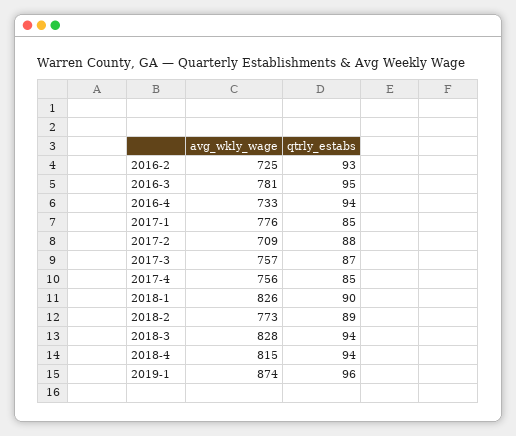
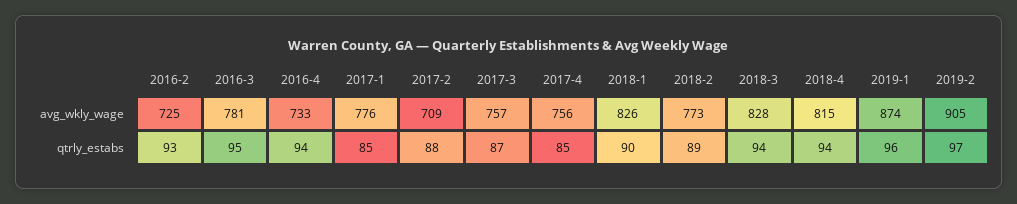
avg_wkly_wage, 2019-2: none -> 905
qtrly_estabs, 2019-2: none -> 97

